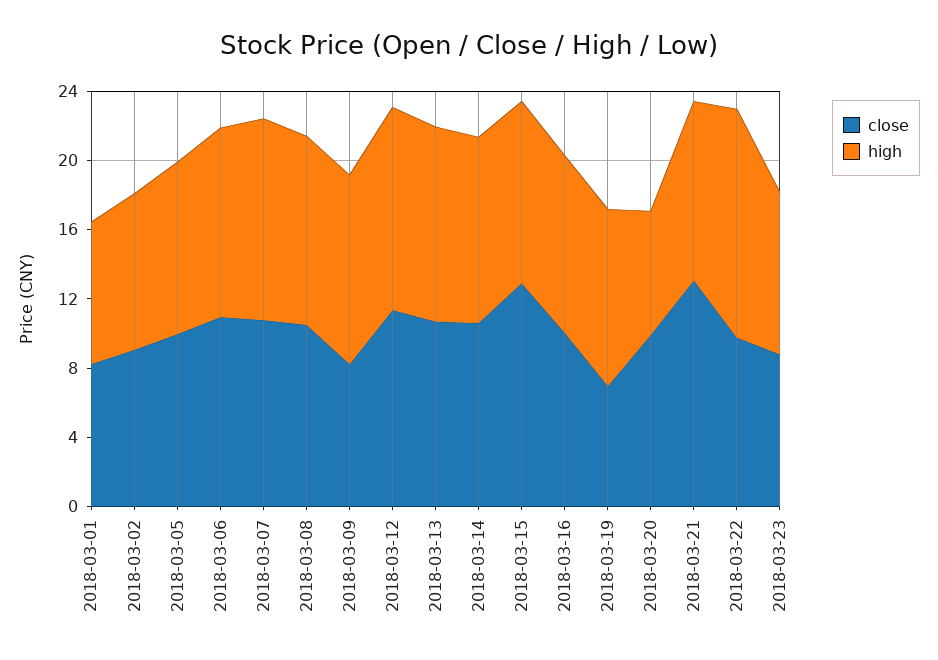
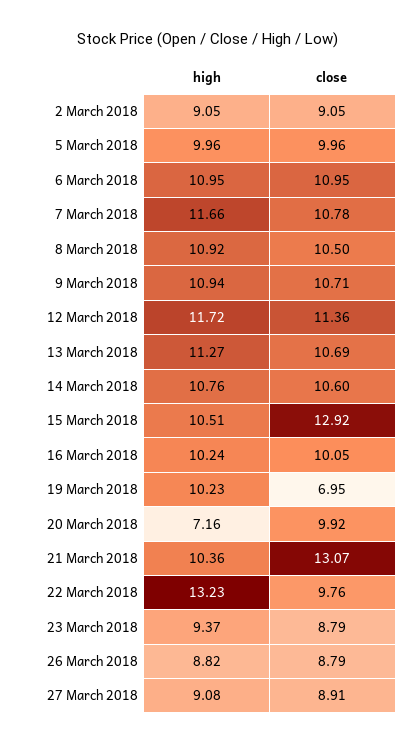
close, 2018-03-01: 8 -> none
high, 2018-03-01: 8 -> none
close, 2018-03-09: 8 -> 10.71
high, 26 March 2018: none -> 8.82
close, 26 March 2018: none -> 8.79
high, 27 March 2018: none -> 9.08
close, 27 March 2018: none -> 8.91

